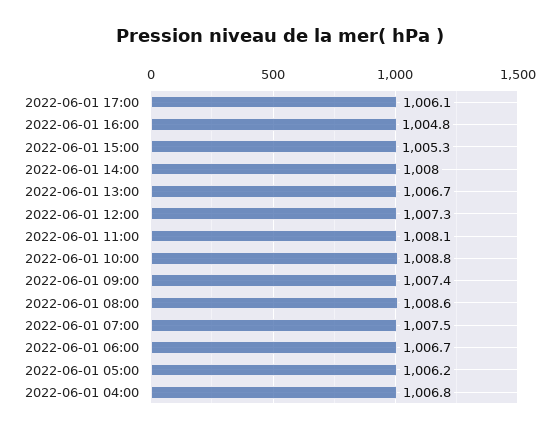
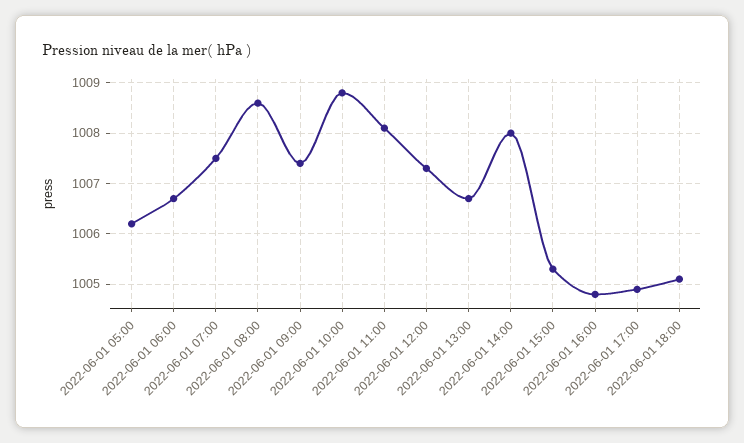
2022-06-01 17:00: 1006.1 -> 1005
2022-06-01 04:00: 1006.8 -> none
2022-06-01 18:00: none -> 1005

